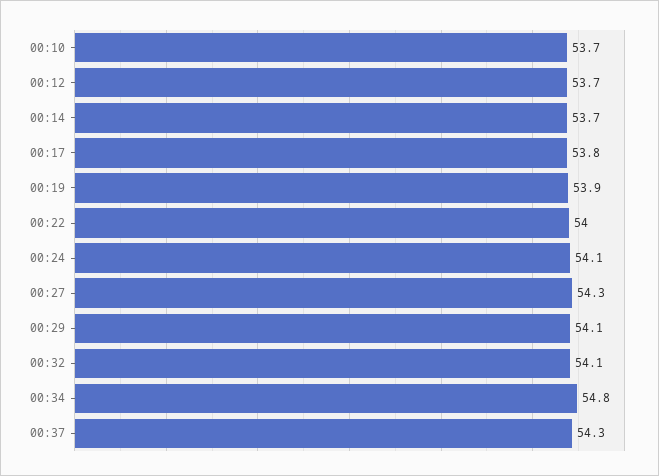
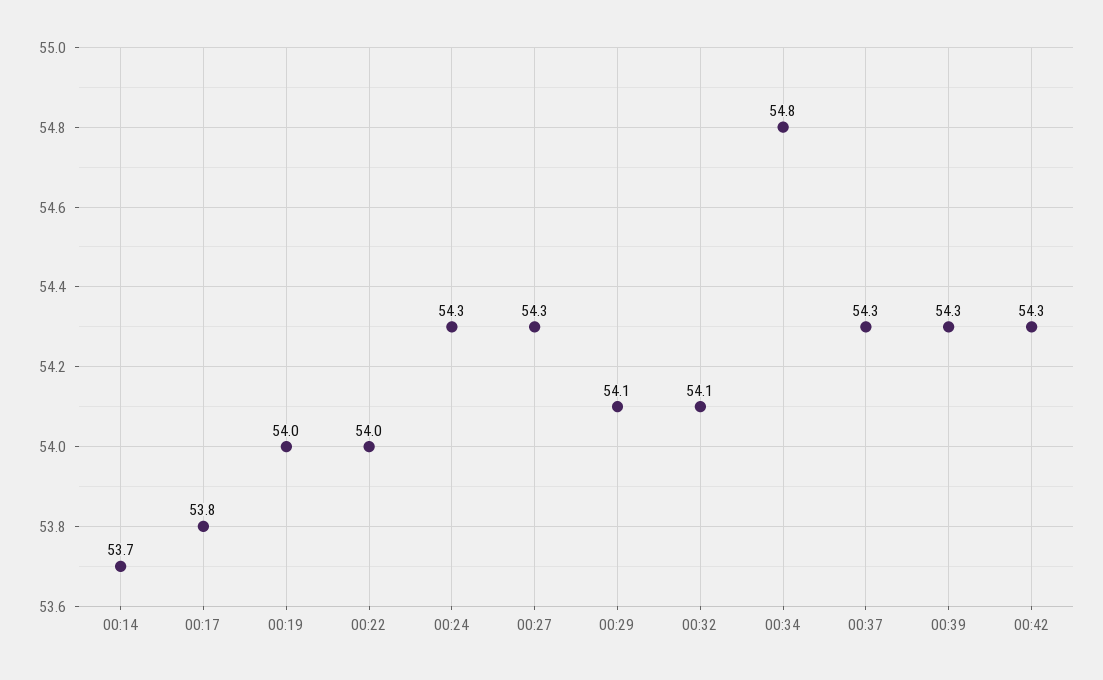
00:10: 53.7 -> none
00:12: 53.7 -> none
00:19: 53.9 -> 54
00:24: 54.1 -> 54.3
00:39: none -> 54.3
00:42: none -> 54.3

